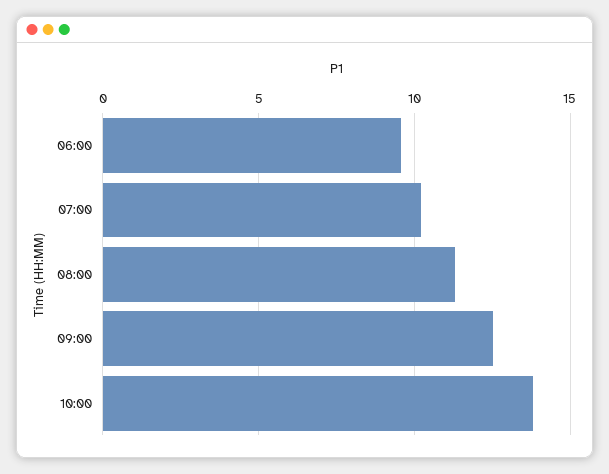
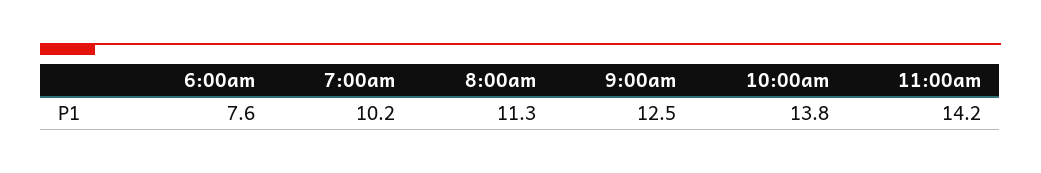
06:00: 9.5 -> 7.6
11:00am: none -> 14.2

